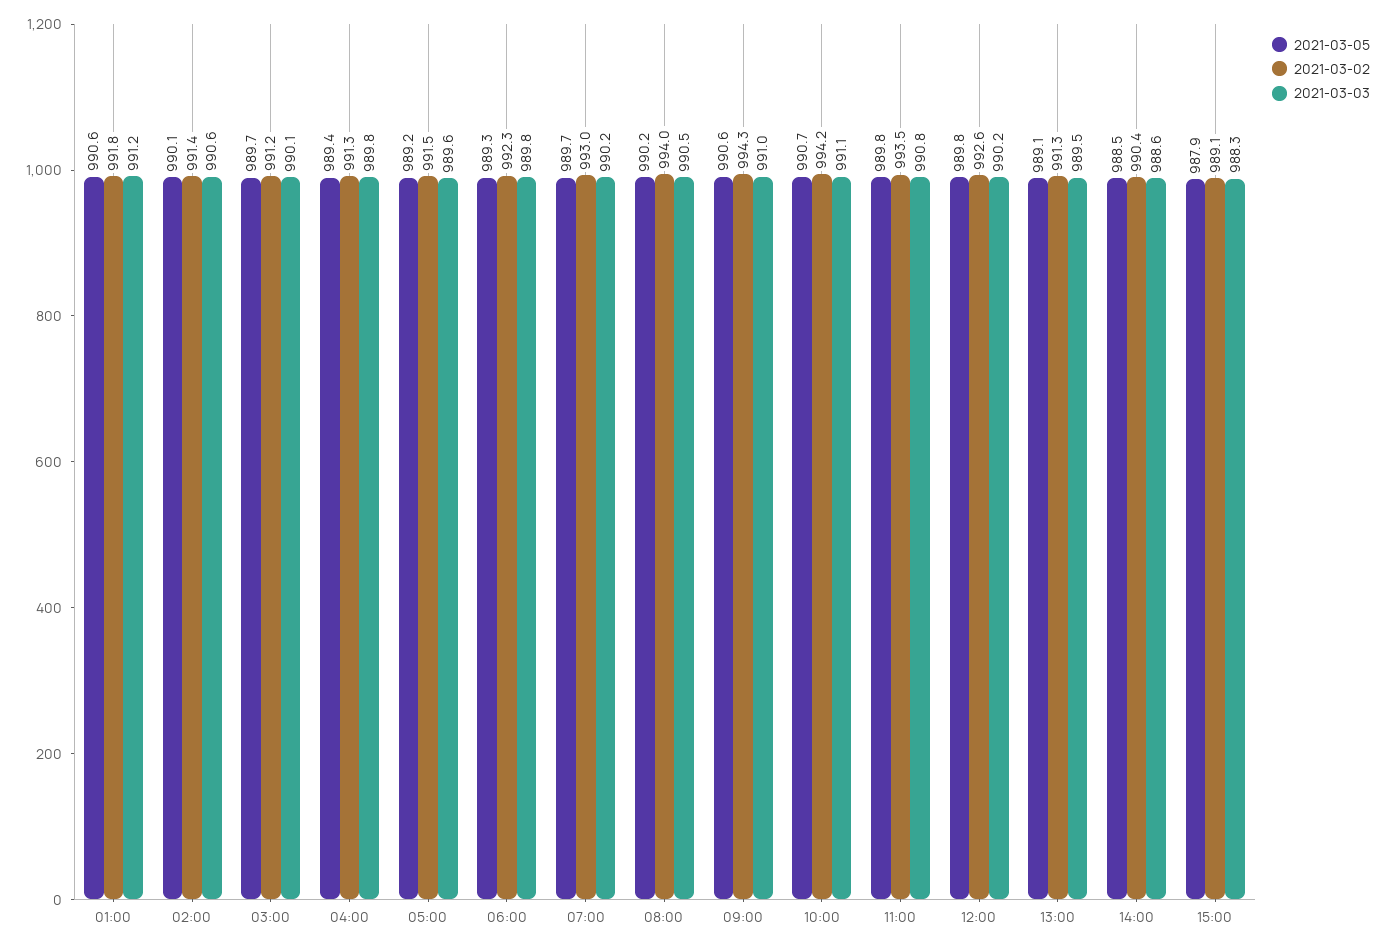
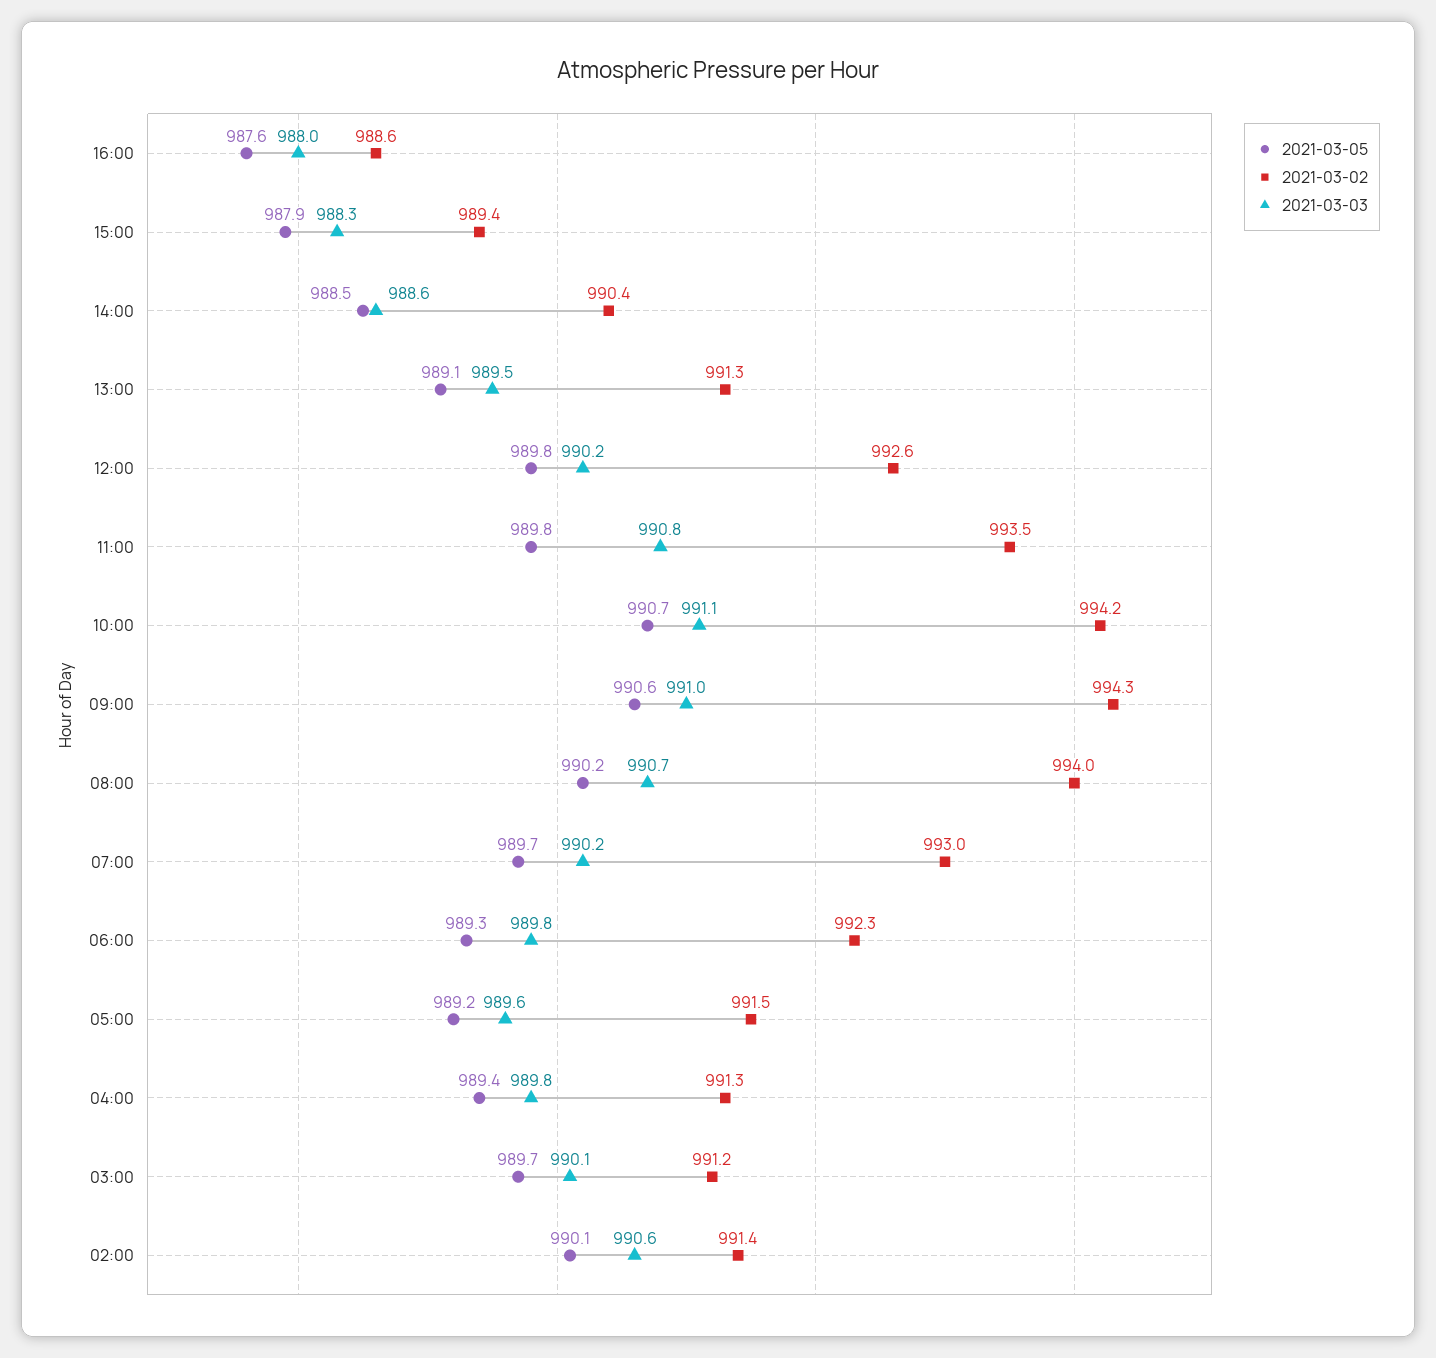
2021-03-05, 01:00: 990.6 -> none
2021-03-02, 01:00: 991.8 -> none
2021-03-03, 01:00: 991.2 -> none
2021-03-03, 08:00: 990.5 -> 990.7
2021-03-02, 15:00: 989.1 -> 989.4
2021-03-05, 16:00: none -> 987.6
2021-03-02, 16:00: none -> 988.6
2021-03-03, 16:00: none -> 988

